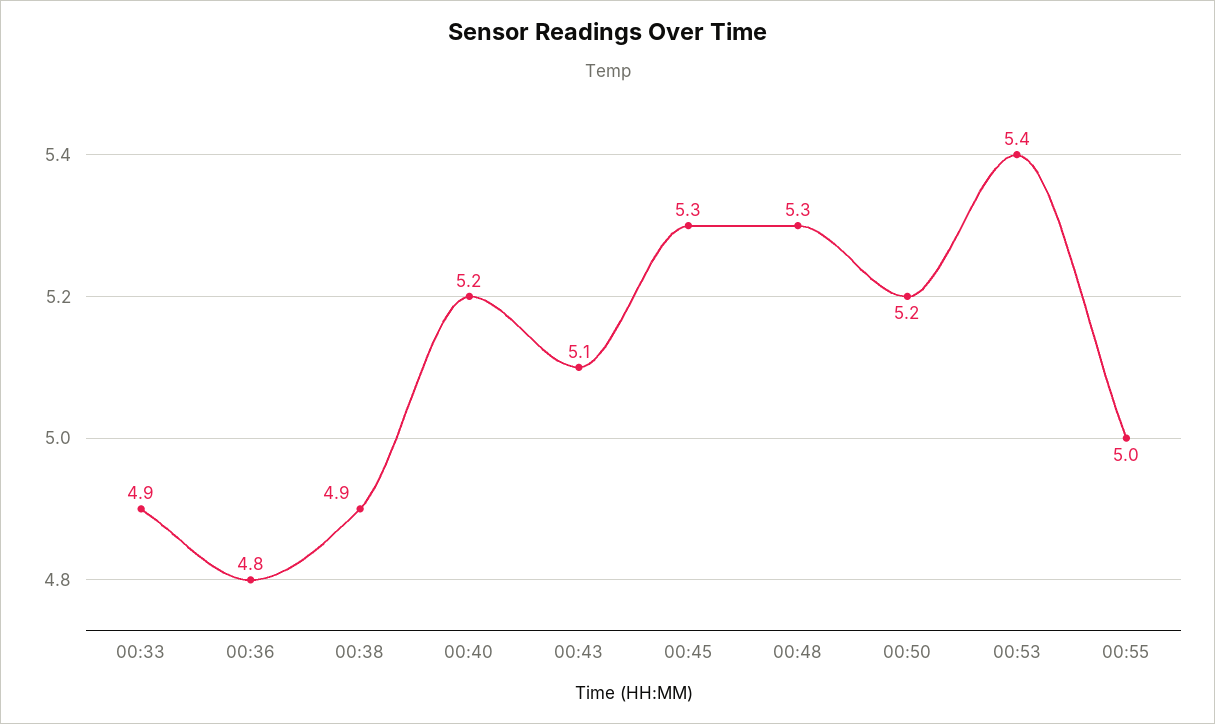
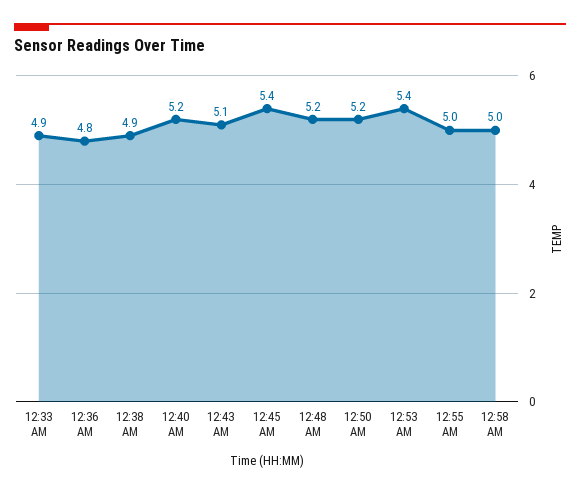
00:45: 5.3 -> 5.4
00:48: 5.3 -> 5.2
12:58 AM: none -> 5

